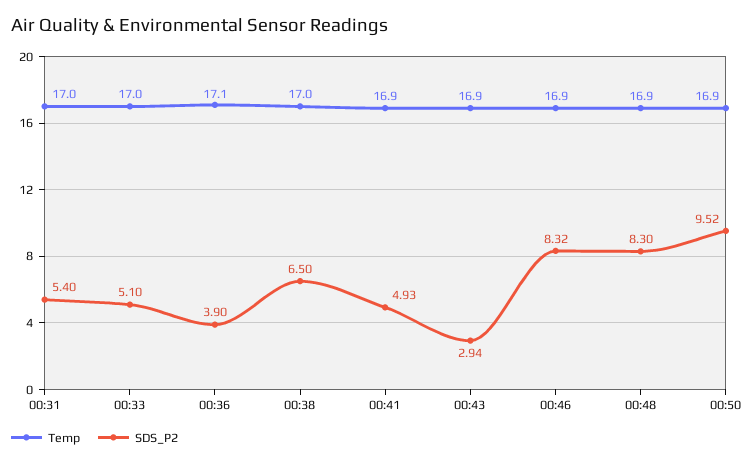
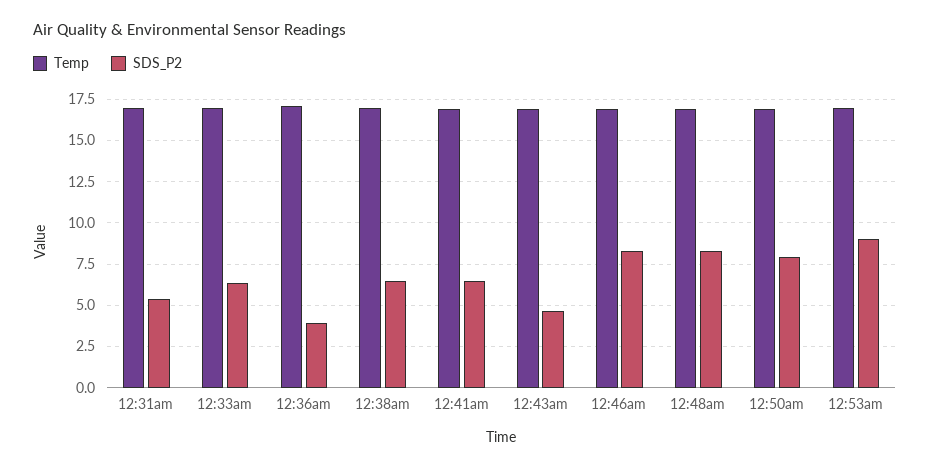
SDS_P2, 00:33: 5.1 -> 6.5
SDS_P2, 00:41: 4.93 -> 6.5
SDS_P2, 00:43: 2.94 -> 4.5
SDS_P2, 00:50: 9.52 -> 8
Temp, 12:53am: none -> 17
SDS_P2, 12:53am: none -> 9

